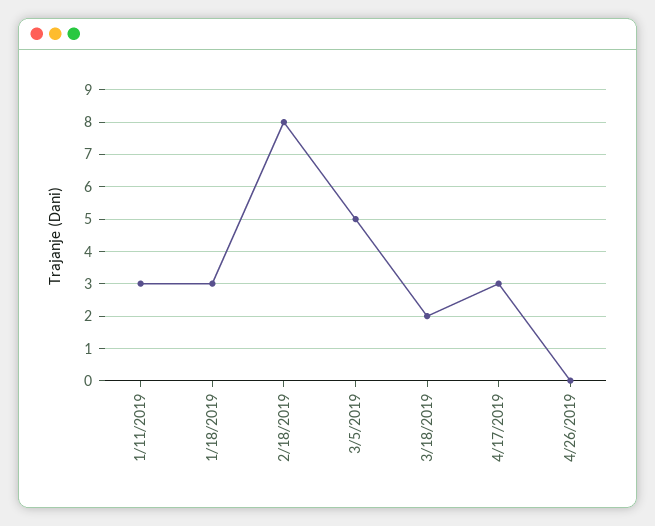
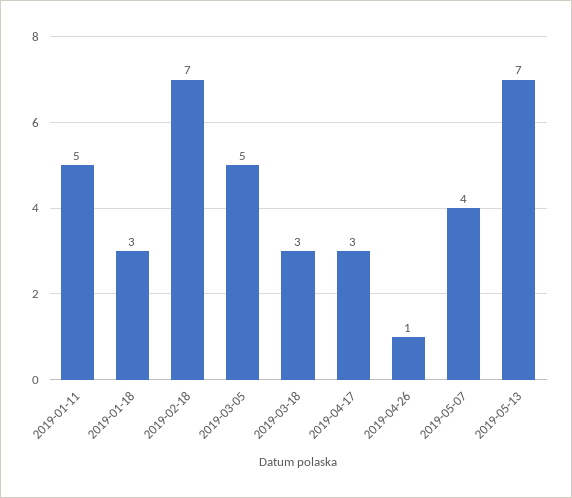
1/11/2019: 3 -> 5
2/18/2019: 8 -> 7
3/18/2019: 2 -> 3
4/26/2019: 0 -> 1
2019-05-07: none -> 4
2019-05-13: none -> 7

